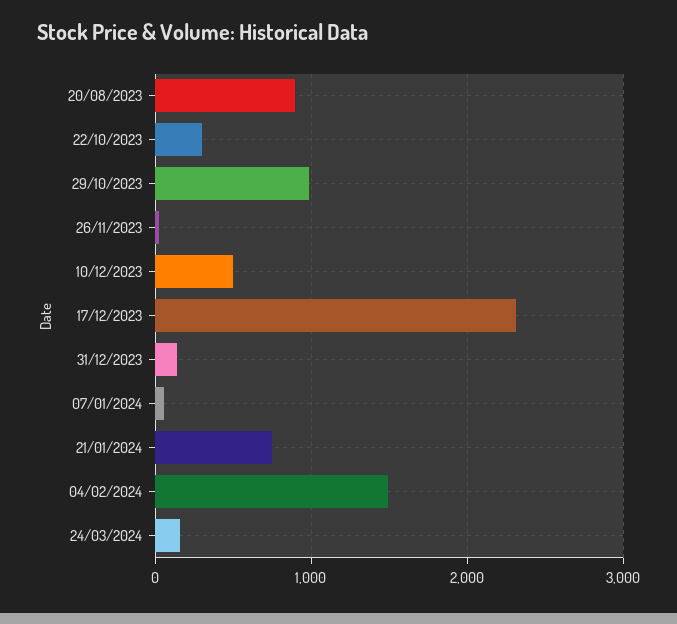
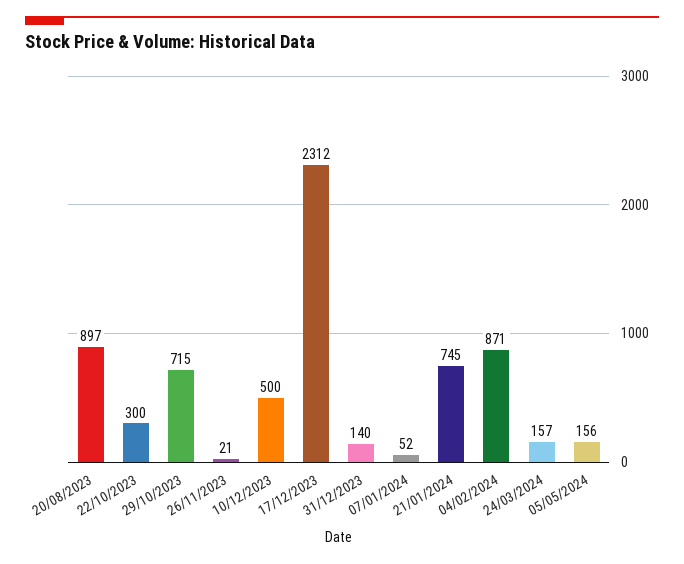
29/10/2023: 1000 -> 715
04/02/2024: 1500 -> 871
05/05/2024: none -> 156

